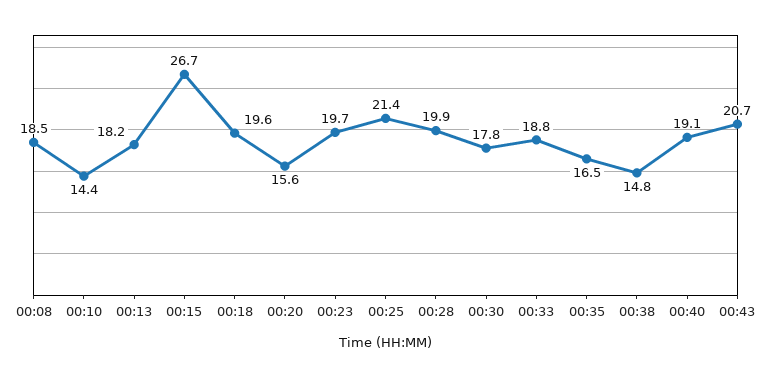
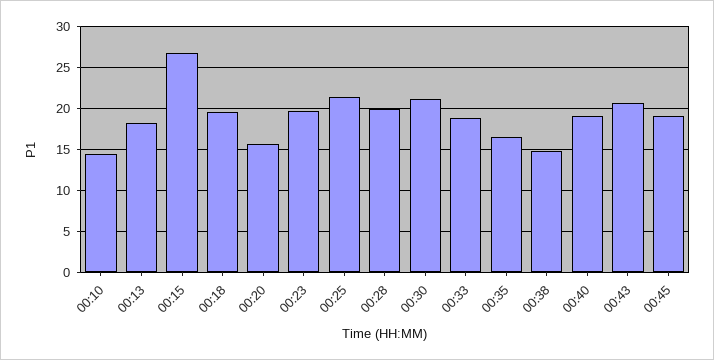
00:08: 18.5 -> none
00:30: 17.8 -> 21
00:45: none -> 19

